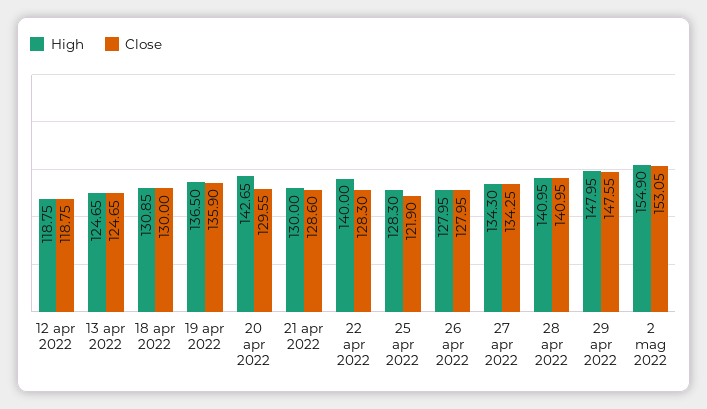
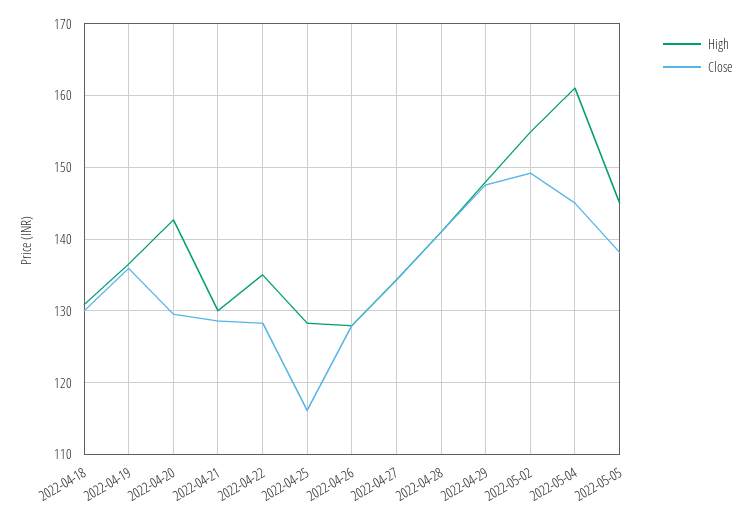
High, 12 apr 2022: 118.75 -> none
Close, 12 apr 2022: 118.75 -> none
High, 13 apr 2022: 124.65 -> none
Close, 13 apr 2022: 124.65 -> none
High, 22 apr 2022: 140 -> 135
Close, 25 apr 2022: 121.9 -> 116
Close, 2 mag 2022: 153.05 -> 149
High, 2022-05-04: none -> 161
Close, 2022-05-04: none -> 145
High, 2022-05-05: none -> 145
Close, 2022-05-05: none -> 138

